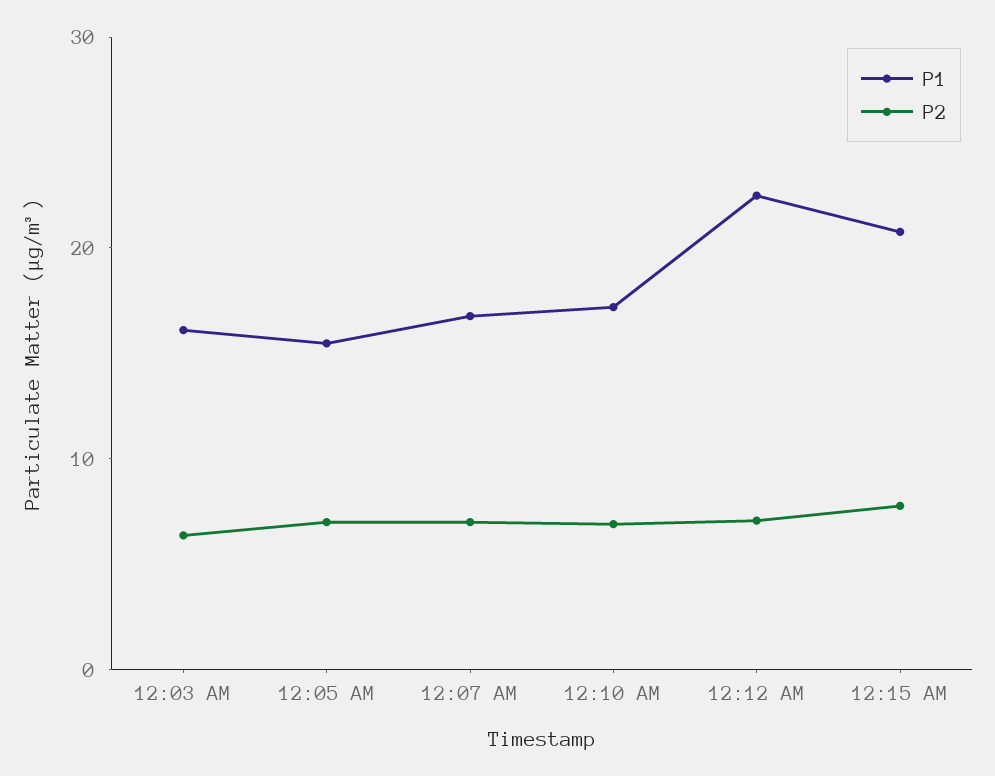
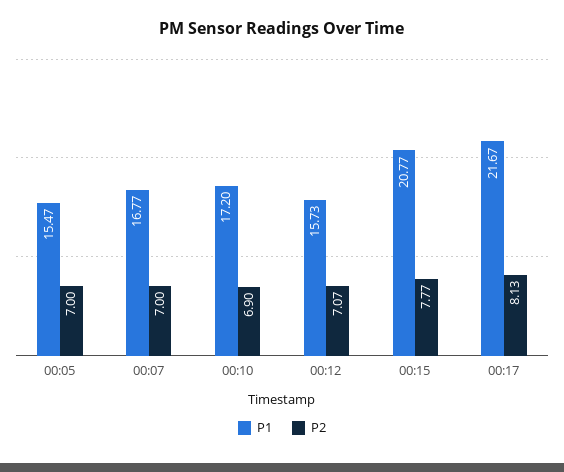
P1, 12:03 AM: 16 -> none
P2, 12:03 AM: 6 -> none
P1, 12:12 AM: 22 -> 15.73
P1, 00:17: none -> 21.67
P2, 00:17: none -> 8.13

